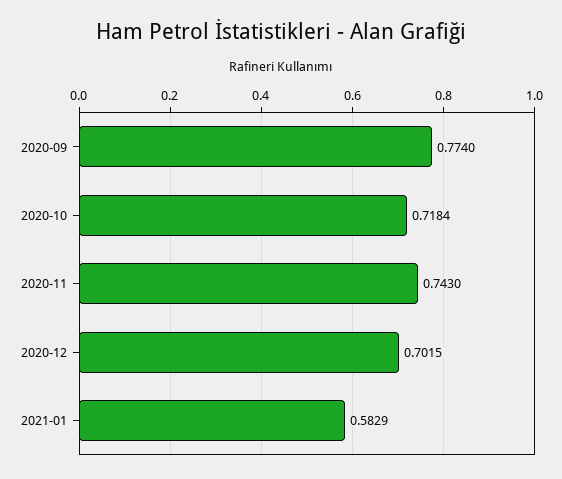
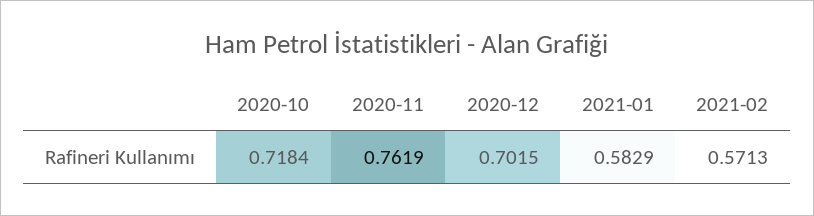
2020-09: 0.774 -> none
2020-11: 0.743 -> 0.7619
2021-02: none -> 0.5713

